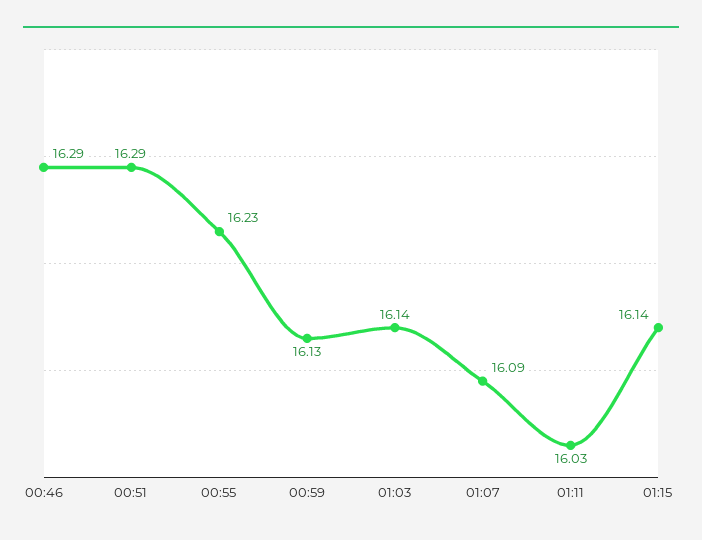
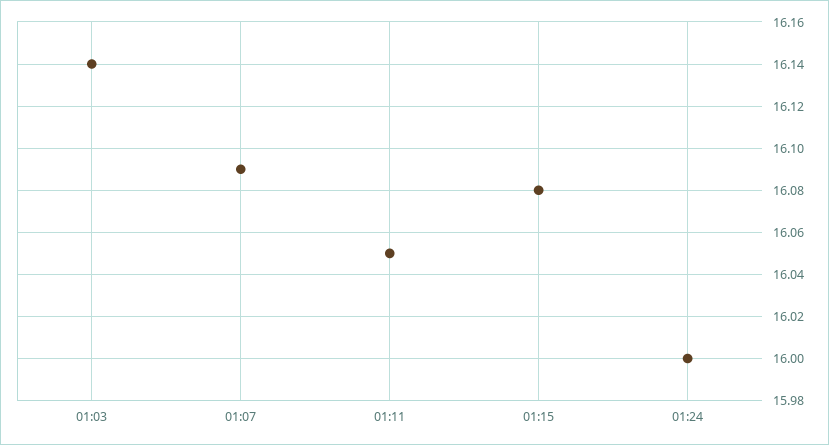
00:46: 16.29 -> none
00:51: 16.29 -> none
00:55: 16.23 -> none
00:59: 16.13 -> none
01:11: 16.03 -> 16.05
01:15: 16.14 -> 16.08
01:24: none -> 16

